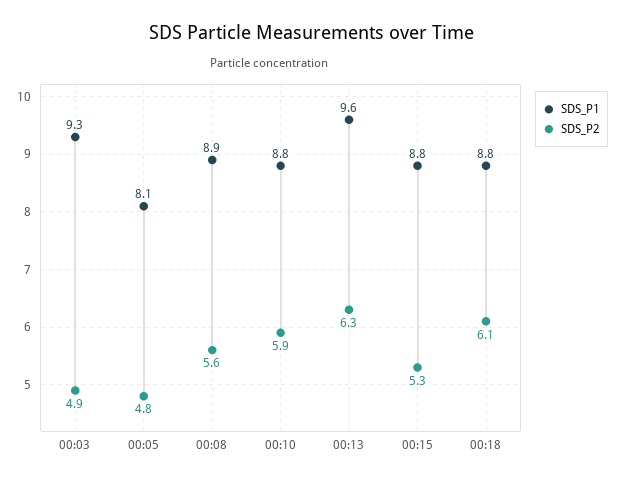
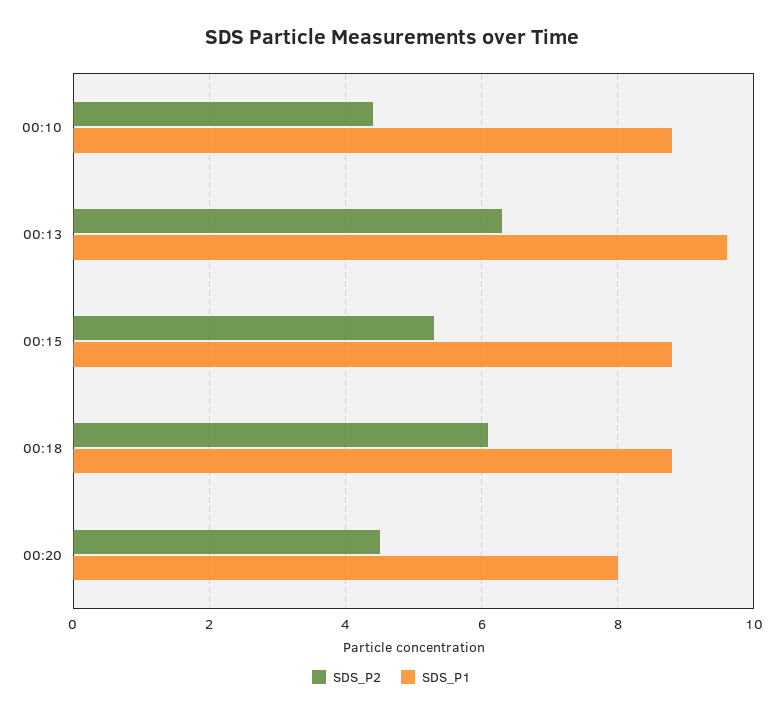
SDS_P1, 00:03: 9.3 -> none
SDS_P2, 00:03: 4.9 -> none
SDS_P1, 00:05: 8.1 -> none
SDS_P2, 00:05: 4.8 -> none
SDS_P1, 00:08: 8.9 -> none
SDS_P2, 00:08: 5.6 -> none
SDS_P2, 00:10: 5.9 -> 4.5
SDS_P2, 00:20: none -> 4.5
SDS_P1, 00:20: none -> 8

